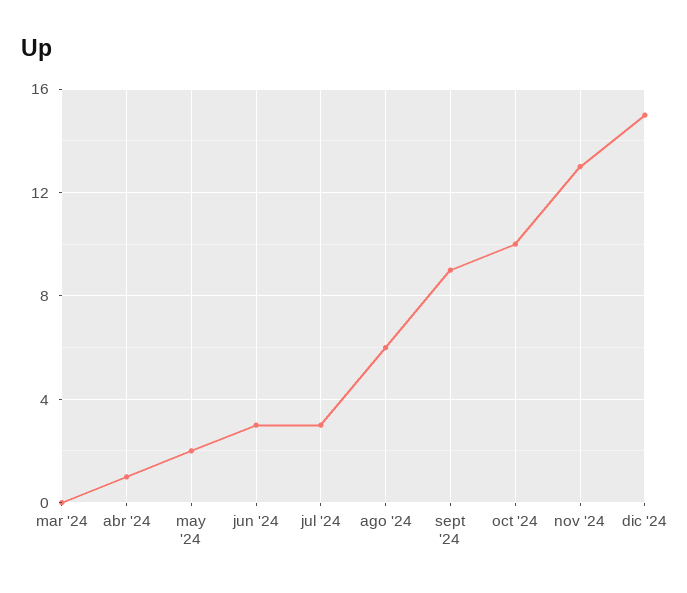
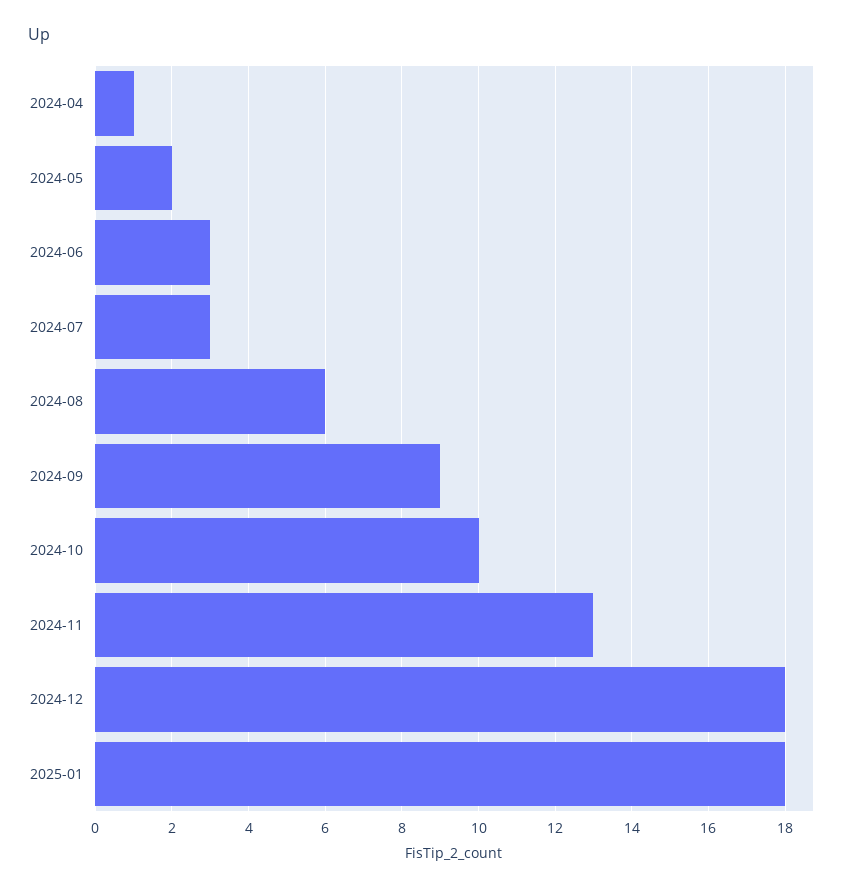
mar '24: 0 -> none
dic '24: 15 -> 18
2025-01: none -> 18

